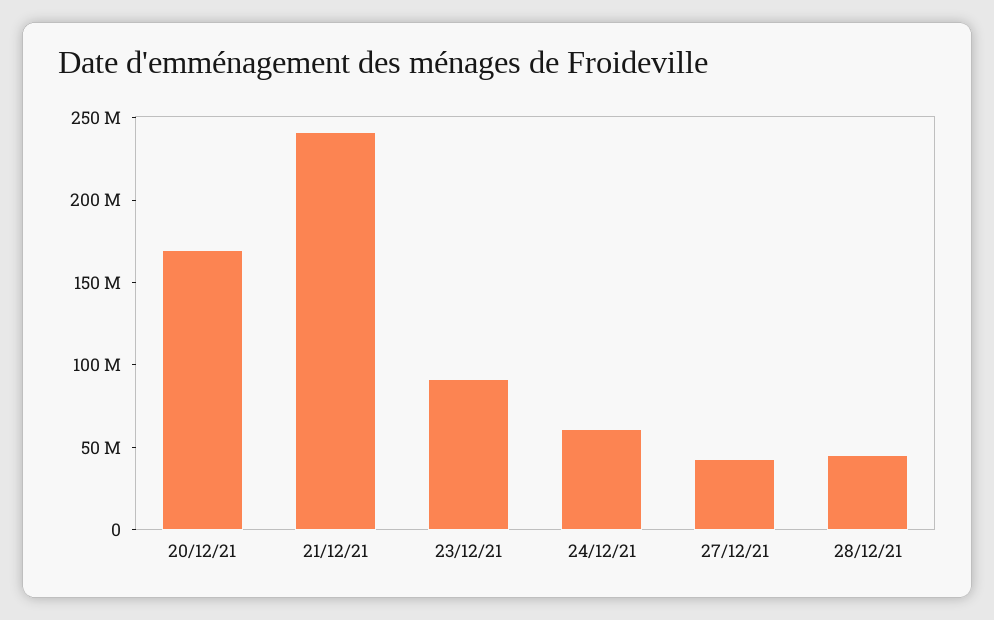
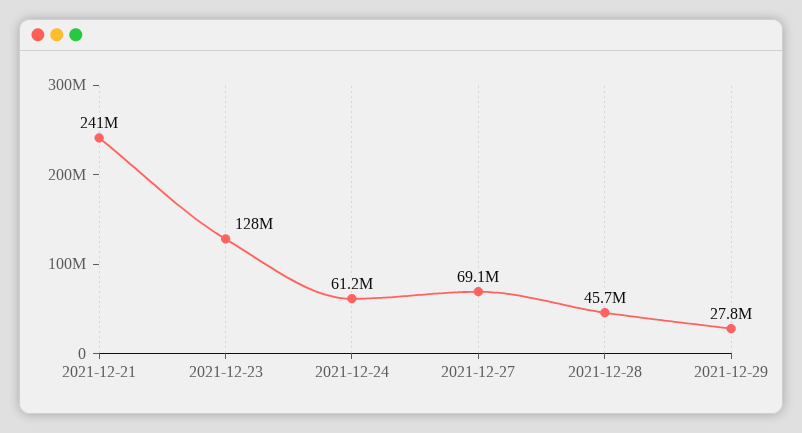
20/12/21: 170000000 -> none
23/12/21: 90000000 -> 128000000
27/12/21: 40000000 -> 69100000
2021-12-29: none -> 27800000

